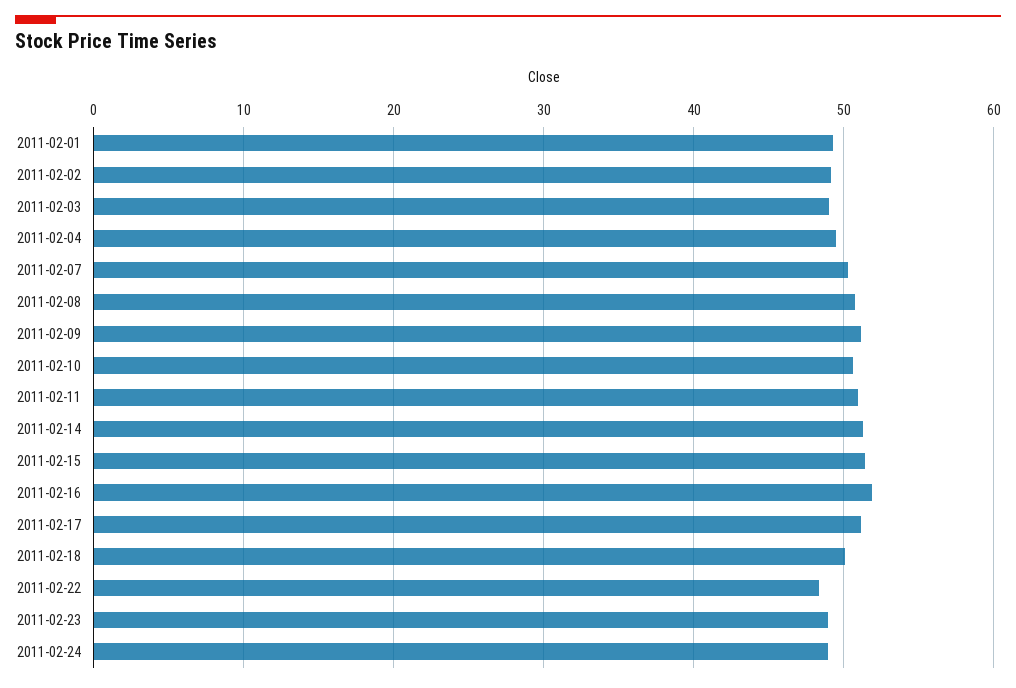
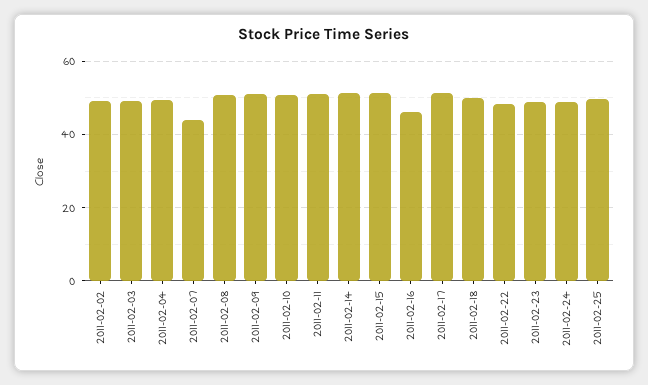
2011-02-01: 49 -> none
2011-02-07: 50 -> 44
2011-02-16: 52 -> 46
2011-02-25: none -> 50

